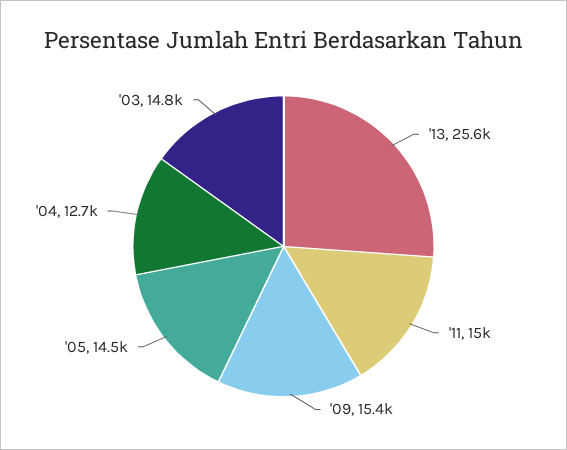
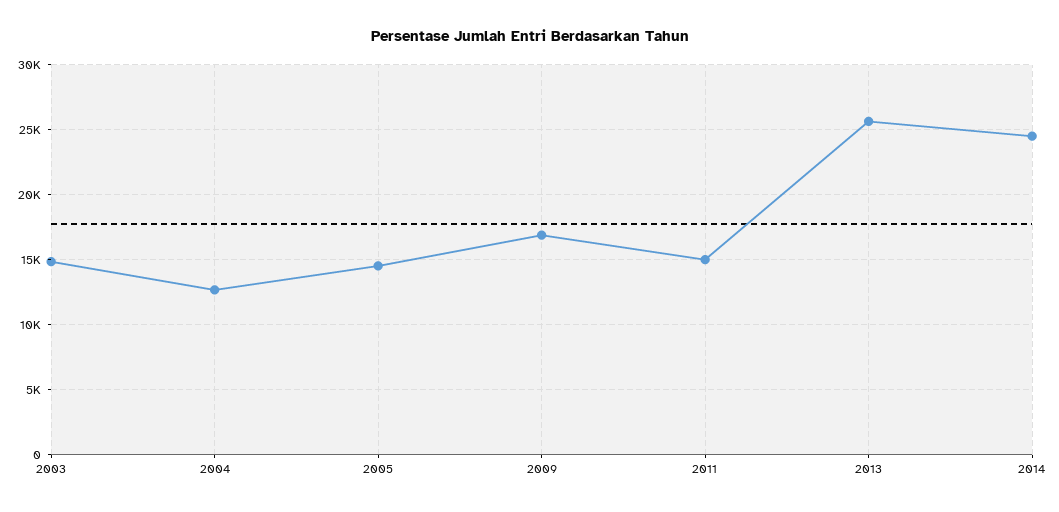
'09: 15400 -> 17000
2014: none -> 24500

